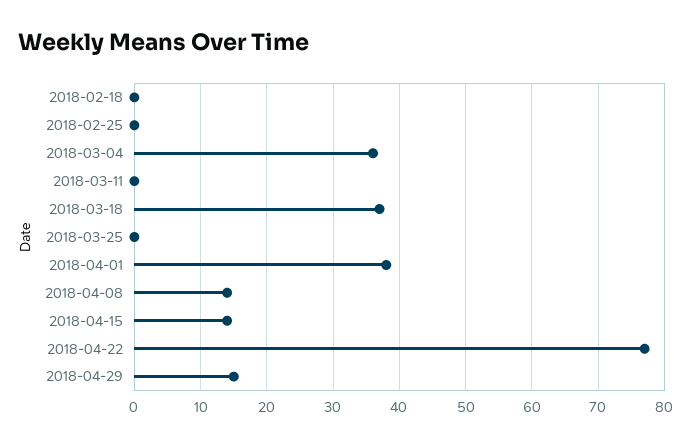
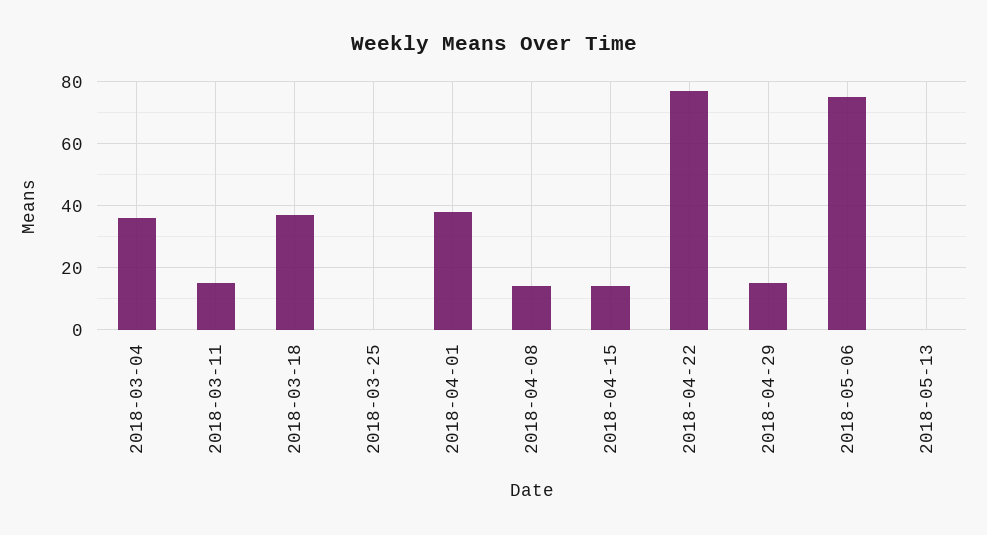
2018-02-18: 0 -> none
2018-02-25: 0 -> none
2018-03-11: 0 -> 15
2018-05-06: none -> 75
2018-05-13: none -> 0

